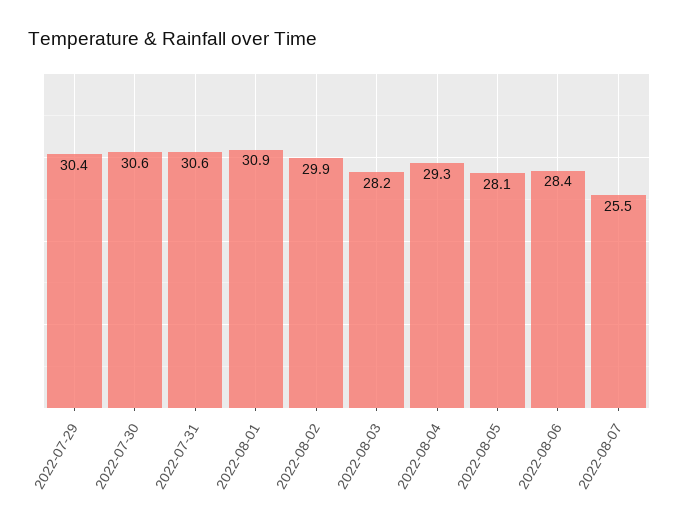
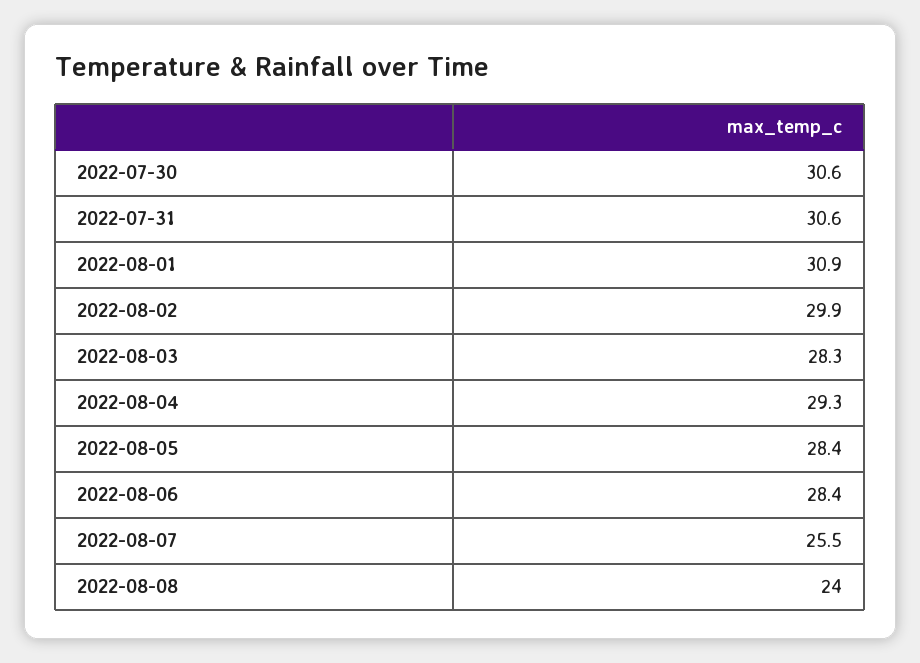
2022-07-29: 30.4 -> none
2022-08-03: 28.2 -> 28.3
2022-08-05: 28.1 -> 28.4
2022-08-08: none -> 24

